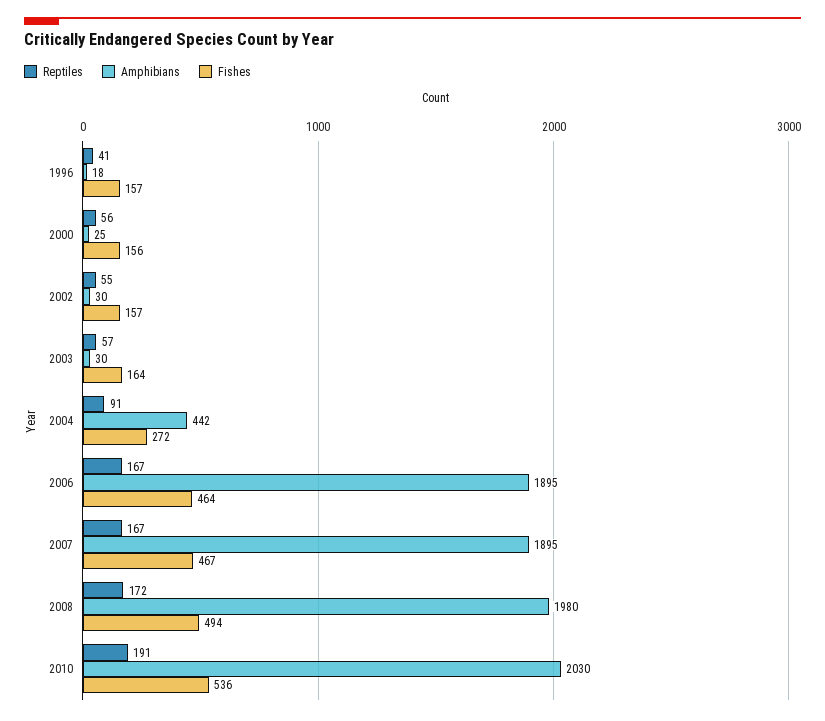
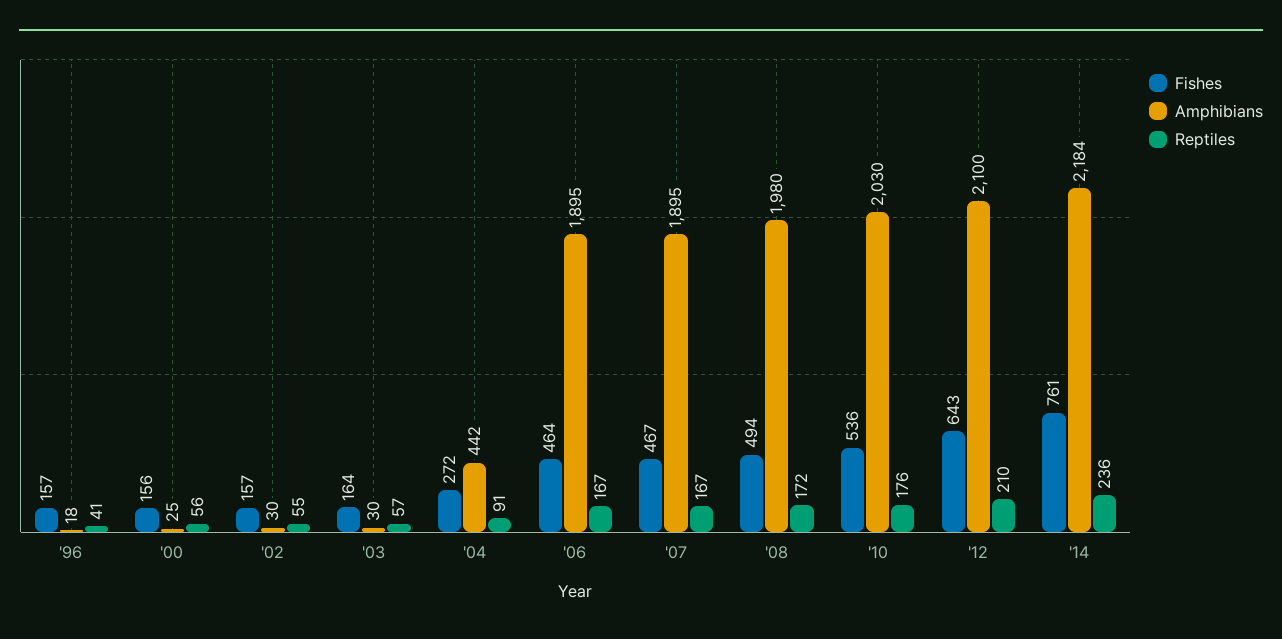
Reptiles, 2010: 191 -> 176
Fishes, '12: none -> 643
Amphibians, '12: none -> 2100
Reptiles, '12: none -> 210
Fishes, '14: none -> 761
Amphibians, '14: none -> 2184
Reptiles, '14: none -> 236

